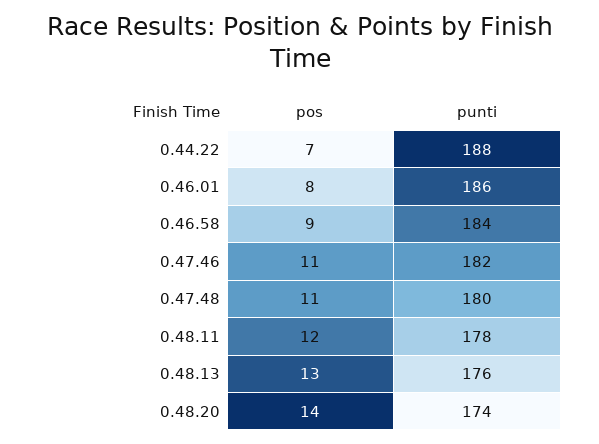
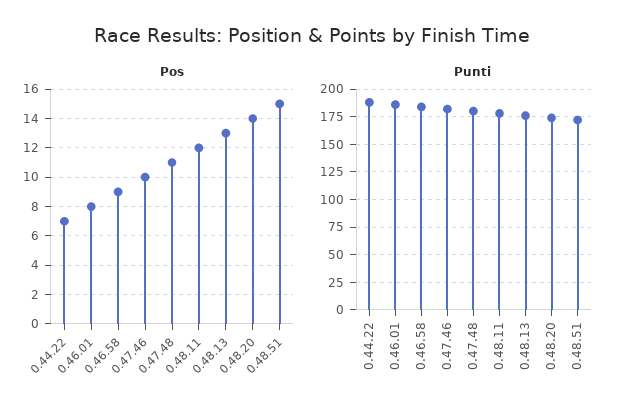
pos, 0.47.46: 11 -> 10
pos, 0.48.51: none -> 15
punti, 0.48.51: none -> 175

